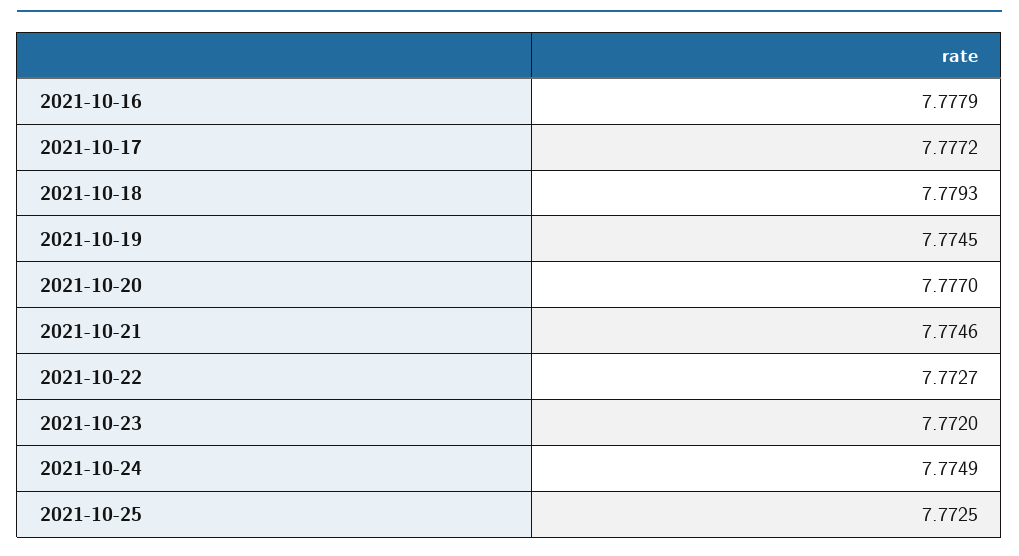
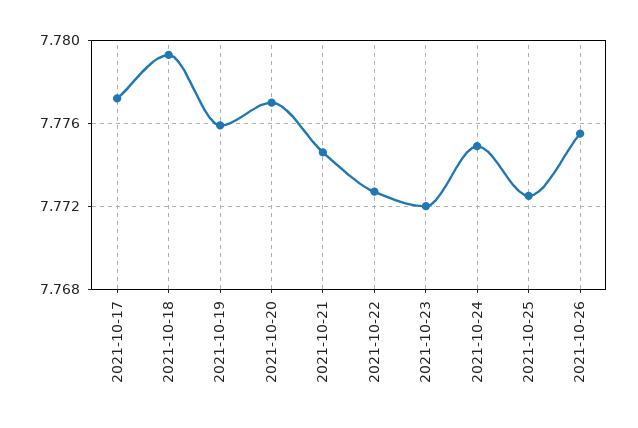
2021-10-16: 7.7779 -> none
2021-10-19: 7.7745 -> 7.776
2021-10-26: none -> 7.7755

